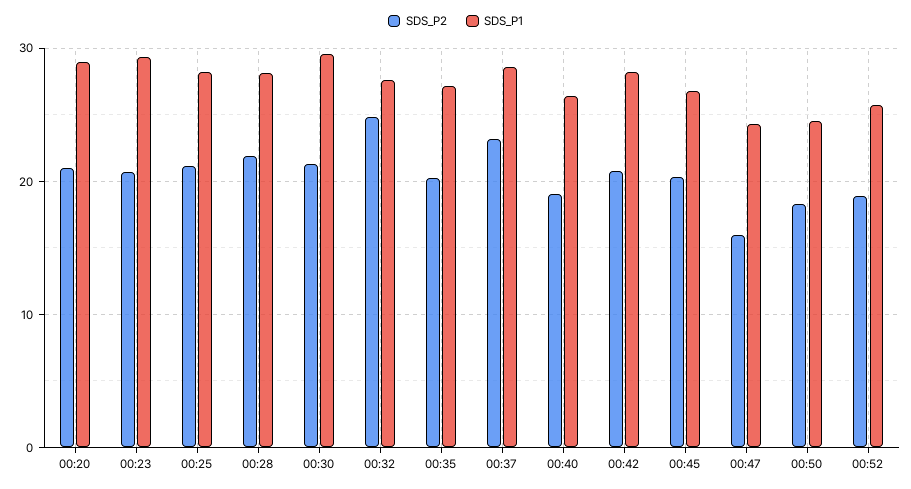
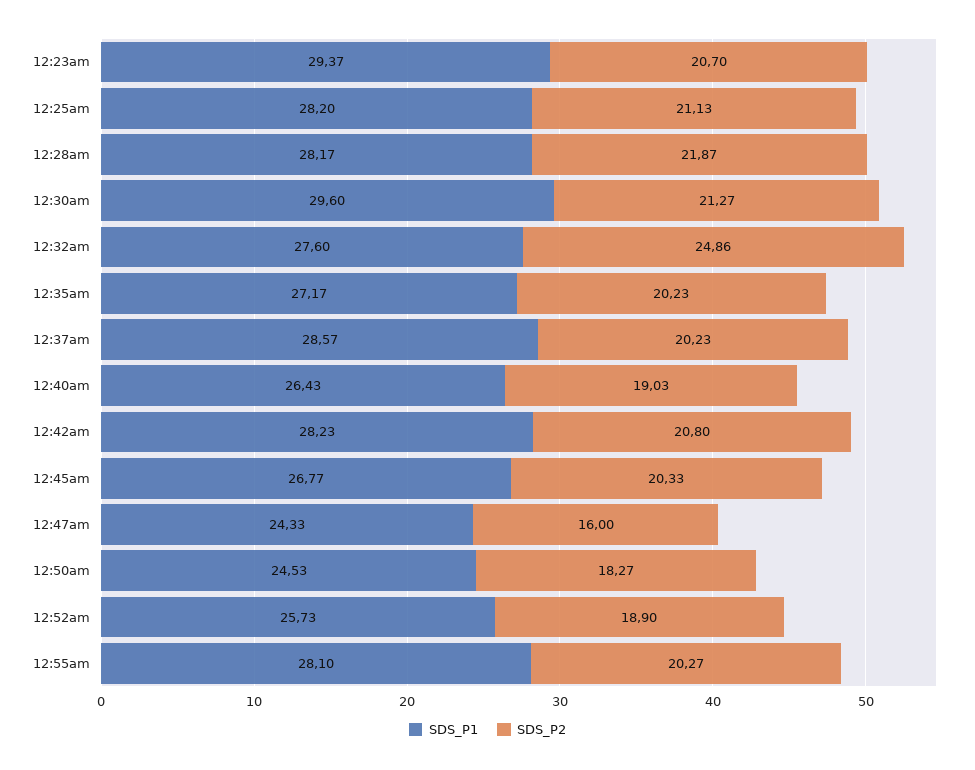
SDS_P2, 00:20: 21 -> none
SDS_P1, 00:20: 29 -> none
SDS_P2, 00:37: 23 -> 20.23
SDS_P1, 12:55am: none -> 28.1
SDS_P2, 12:55am: none -> 20.27

